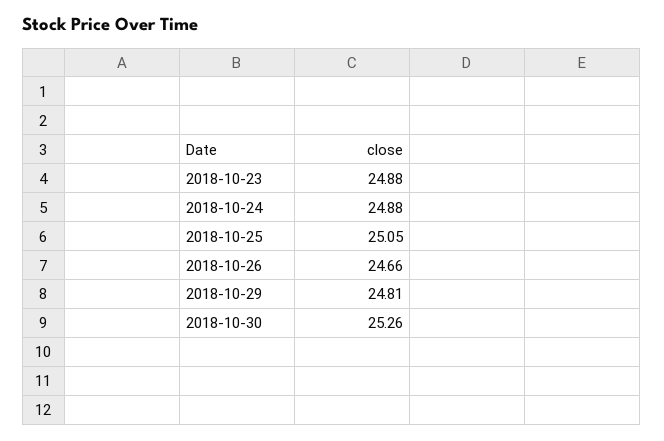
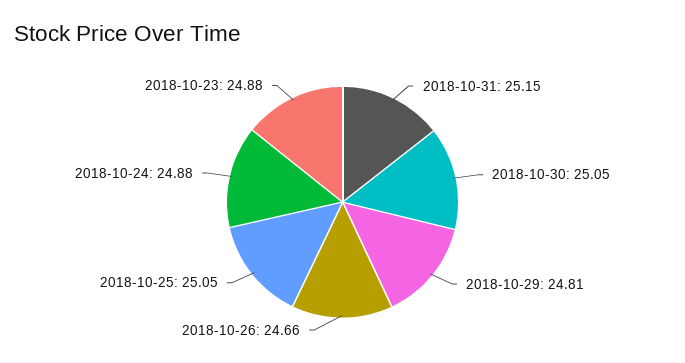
2018-10-30: 25.26 -> 25.05
2018-10-31: none -> 25.15

